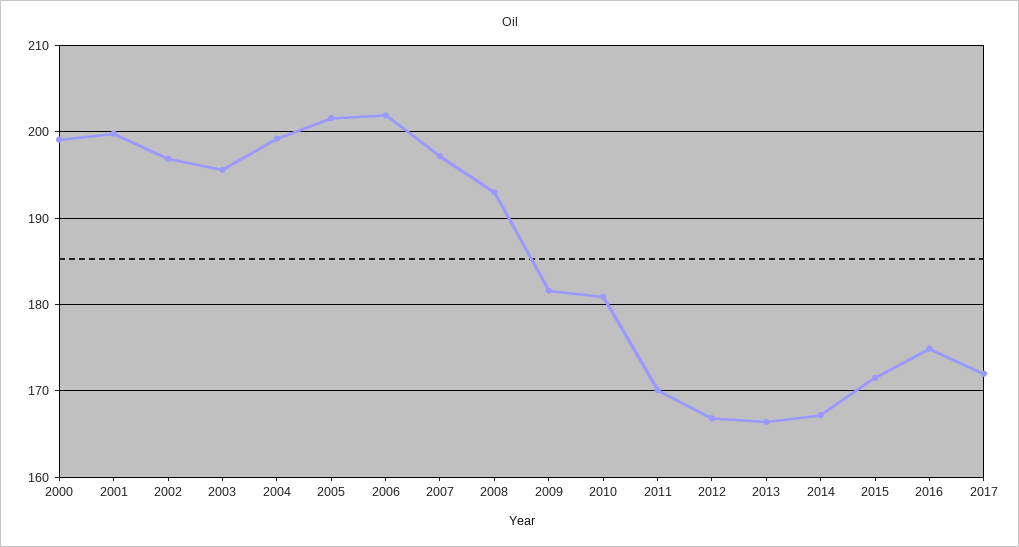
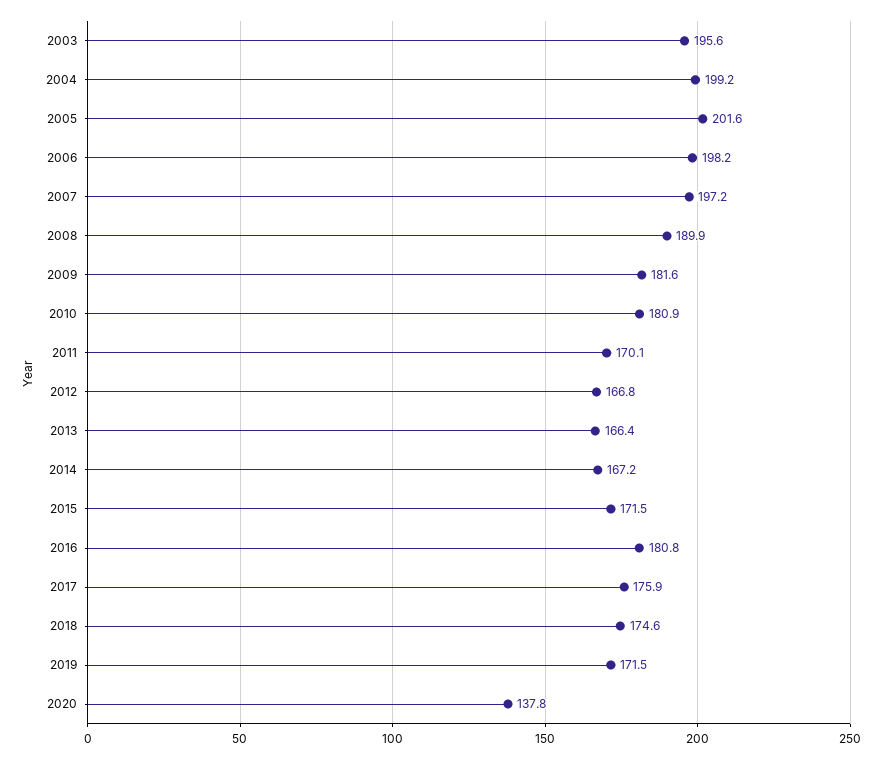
2000: 199 -> none
2001: 200 -> none
2002: 197 -> none
2006: 202 -> 198.2
2008: 193 -> 189.9
2016: 175 -> 180.8
2017: 172 -> 175.9
2018: none -> 174.6
2019: none -> 171.5
2020: none -> 137.8

